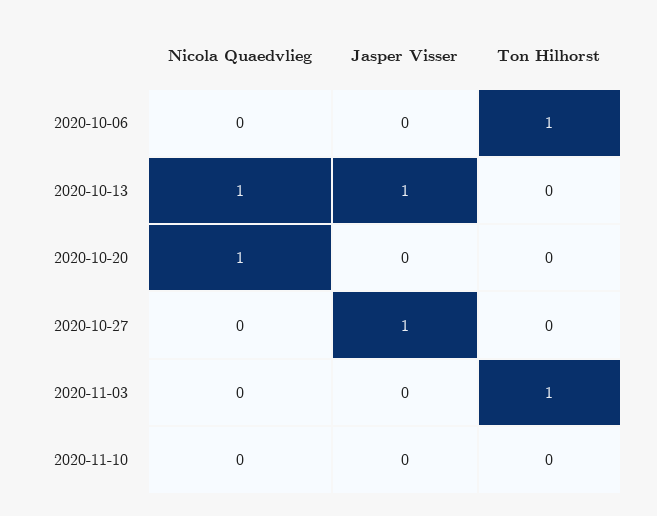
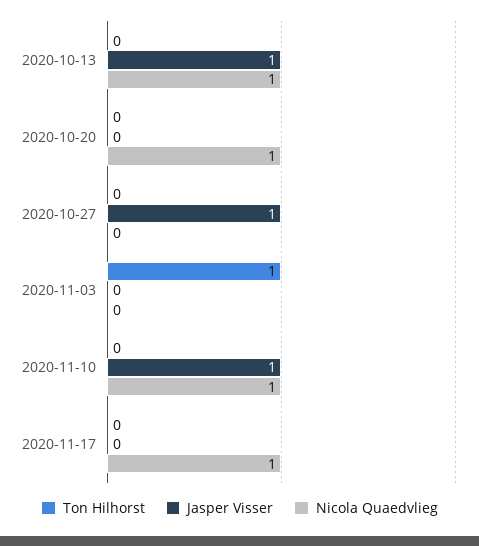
Nicola Quaedvlieg, 2020-10-06: 0 -> none
Jasper Visser, 2020-10-06: 0 -> none
Ton Hilhorst, 2020-10-06: 1 -> none
Nicola Quaedvlieg, 2020-11-10: 0 -> 1
Jasper Visser, 2020-11-10: 0 -> 1
Ton Hilhorst, 2020-11-17: none -> 0
Jasper Visser, 2020-11-17: none -> 0
Nicola Quaedvlieg, 2020-11-17: none -> 1

